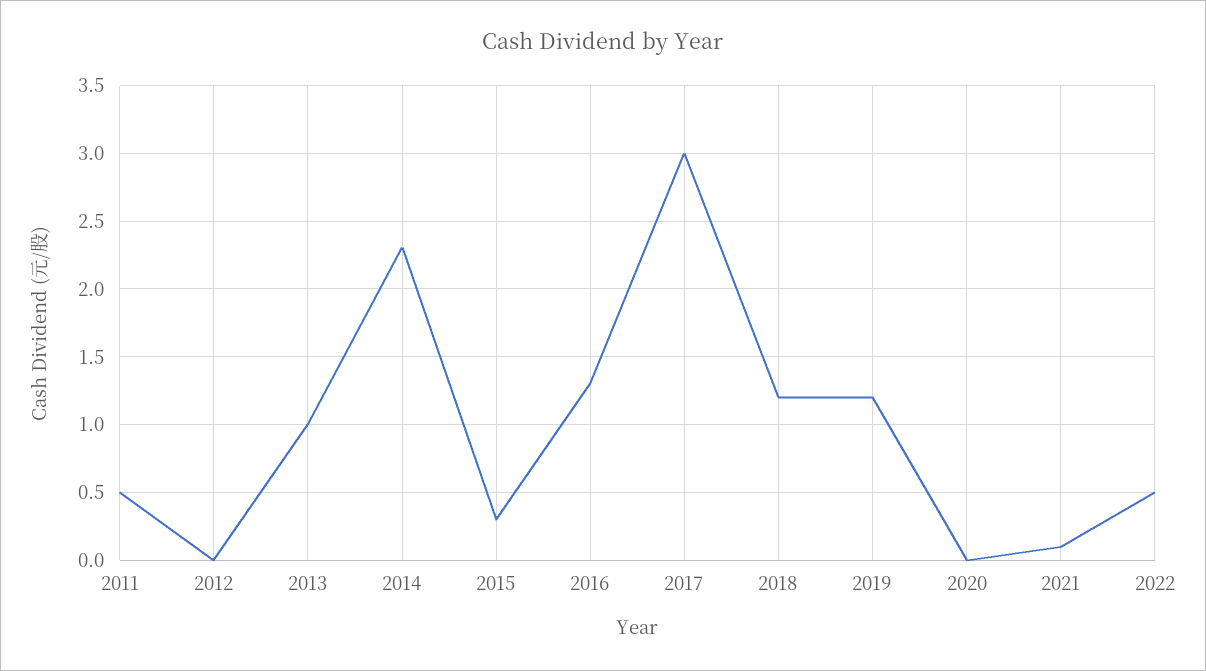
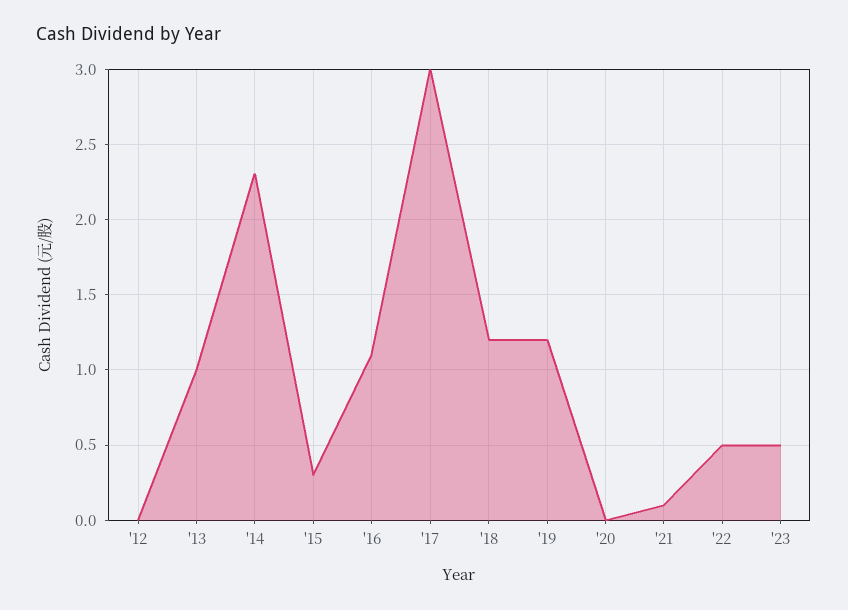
2011: 0.5 -> none
2016: 1.3 -> 1.1
'23: none -> 0.5

